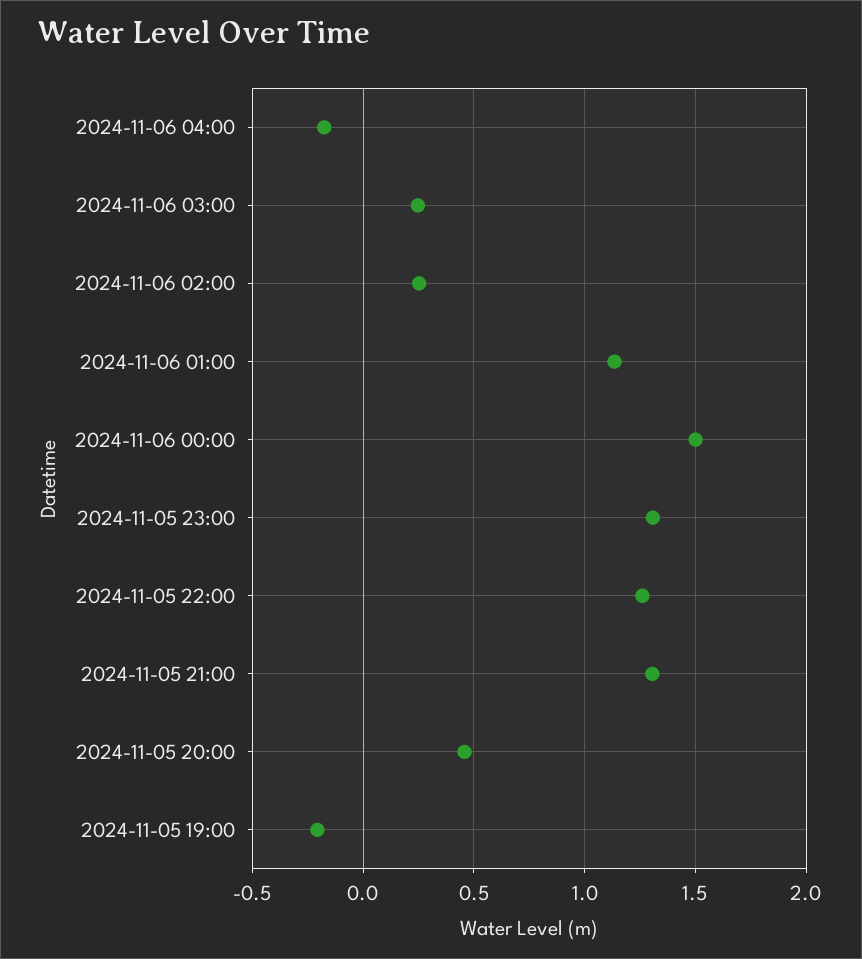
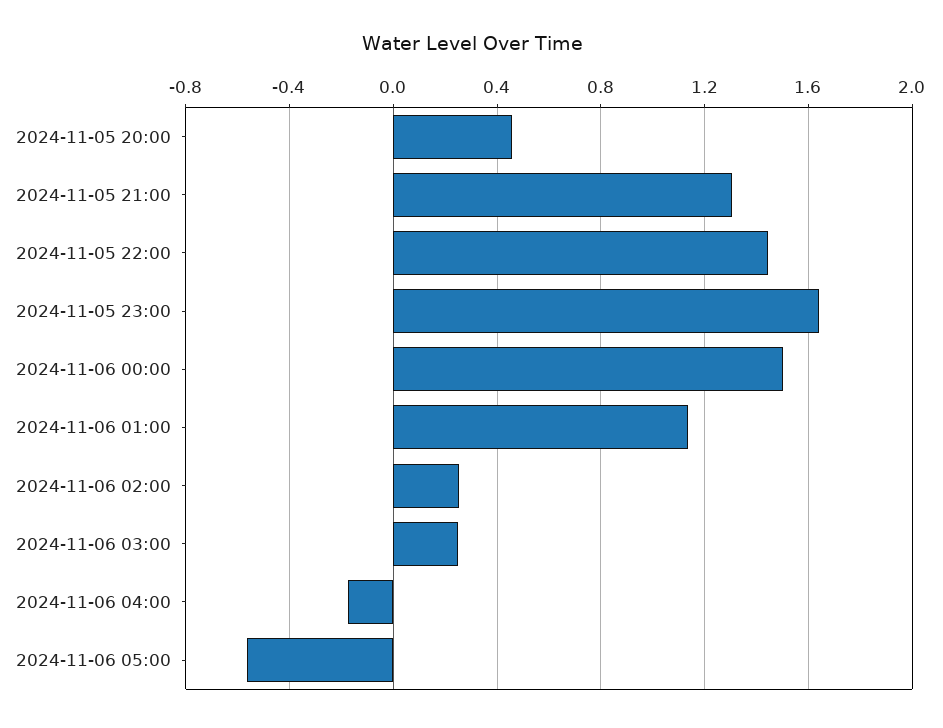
2024-11-05 23:00: 1.3 -> 1.65
2024-11-05 22:00: 1.25 -> 1.45
2024-11-05 19:00: -0.2 -> none
2024-11-06 05:00: none -> -0.55

